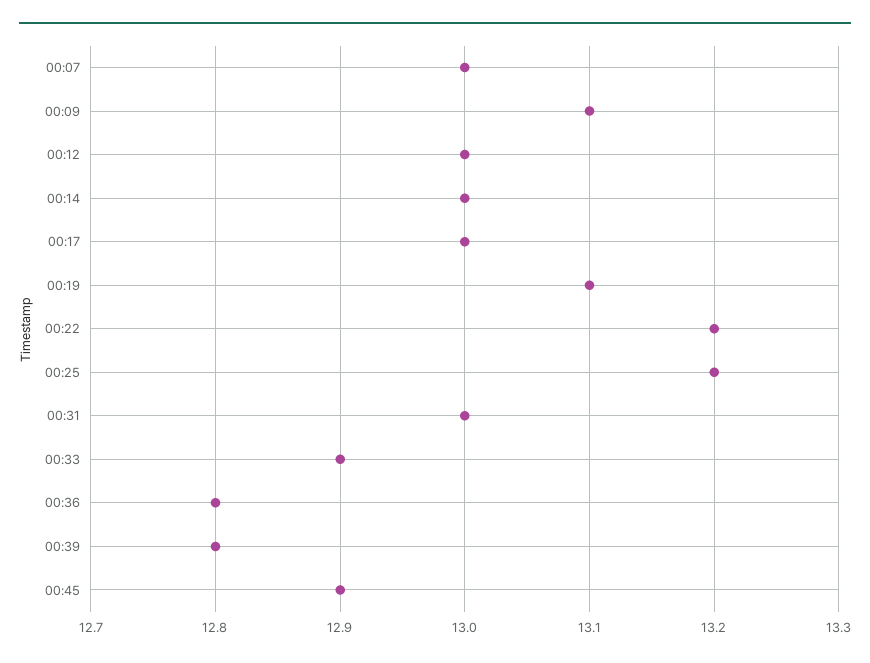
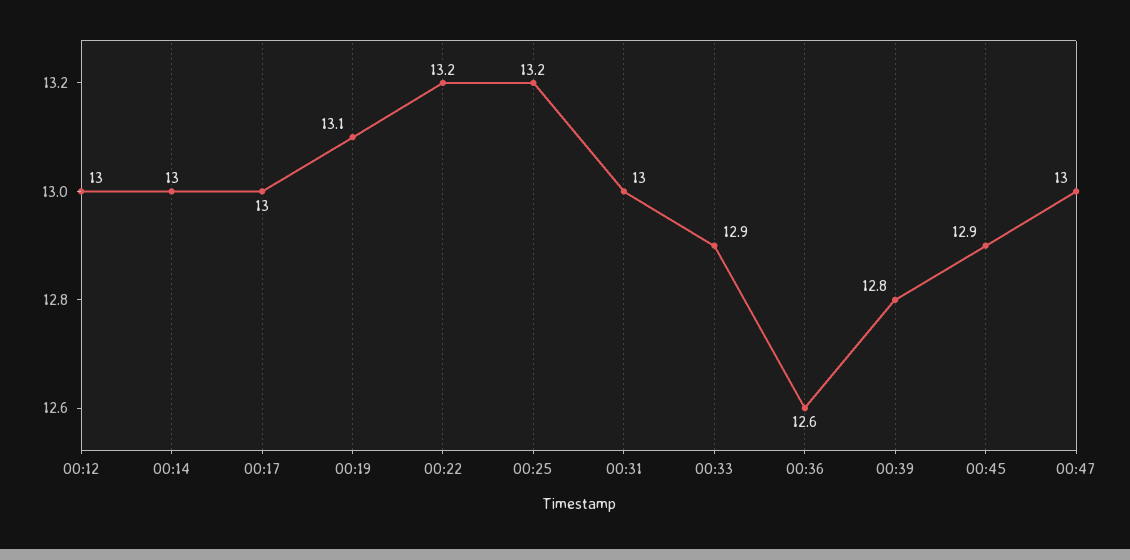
00:07: 13 -> none
00:09: 13.1 -> none
00:36: 12.8 -> 12.6
00:47: none -> 13

